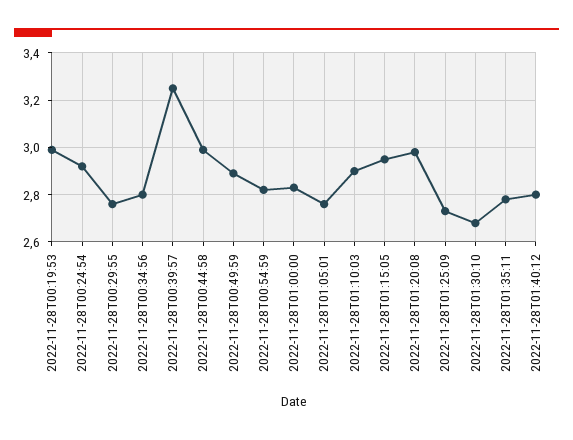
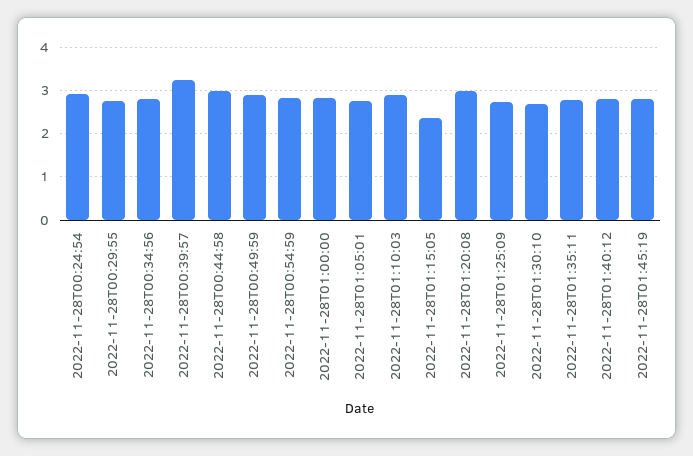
2022-11-28T00:19:53: 3 -> none
2022-11-28T01:15:05: 2.95 -> 2.4
2022-11-28T01:45:19: none -> 2.8

